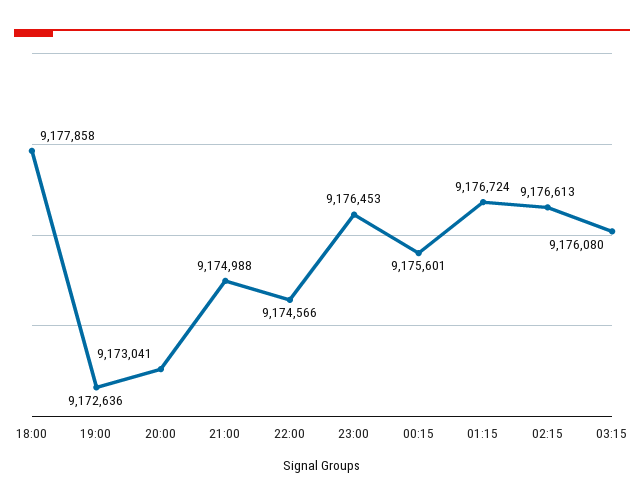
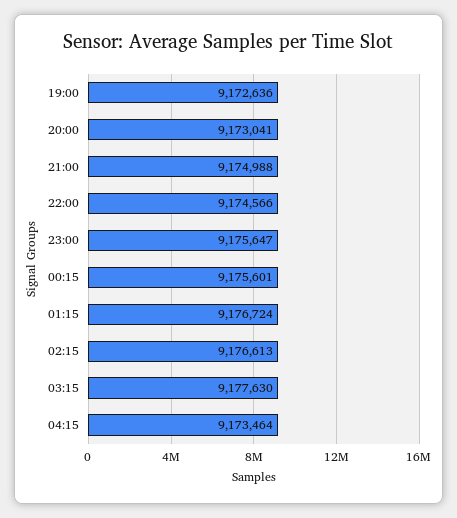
18:00: 9177858 -> none
23:00: 9176453 -> 9175647
03:15: 9176080 -> 9177630
04:15: none -> 9173464

